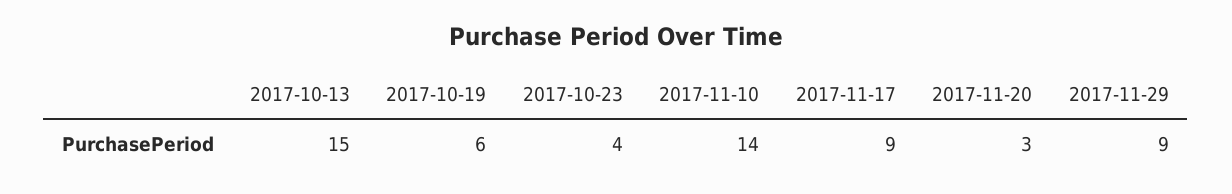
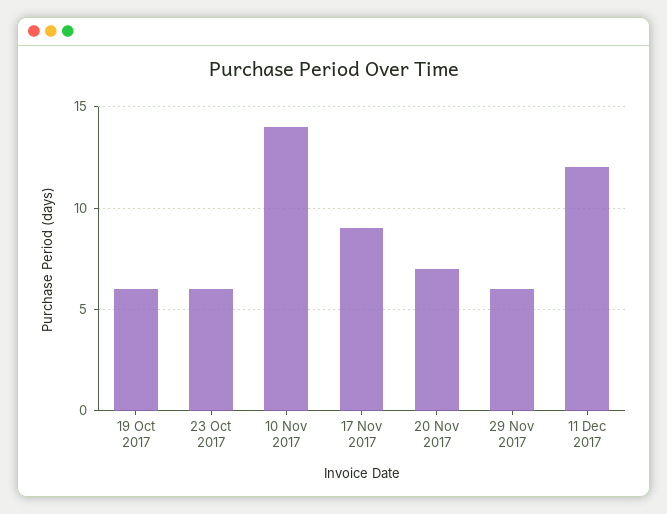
2017-10-13: 15 -> none
2017-10-23: 4 -> 6
2017-11-20: 3 -> 7
2017-11-29: 9 -> 6
11 Dec 2017: none -> 12

